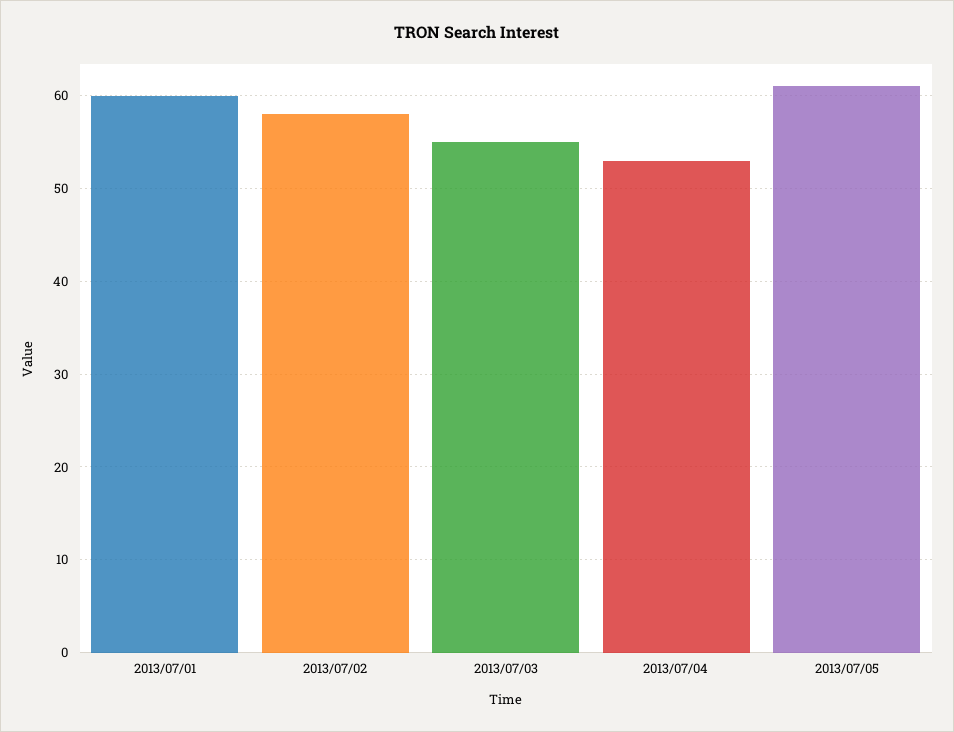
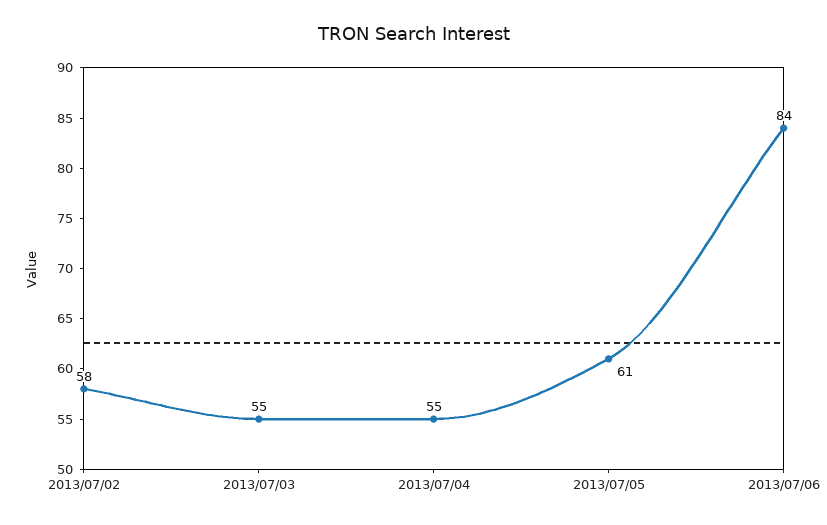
2013/07/01: 60 -> none
2013/07/04: 53 -> 55
2013/07/06: none -> 84

